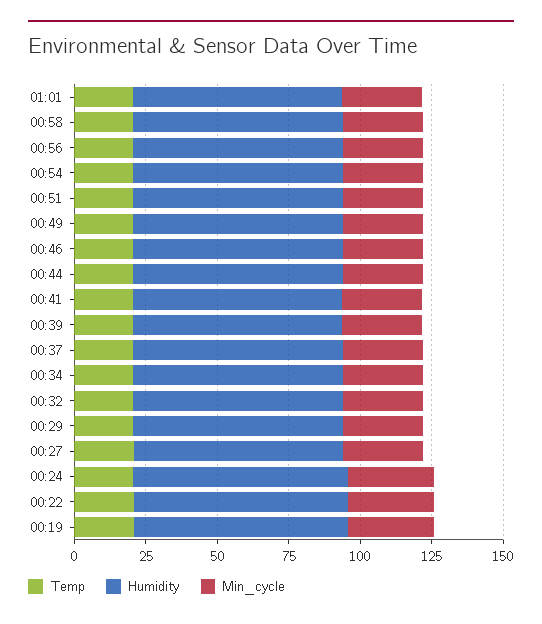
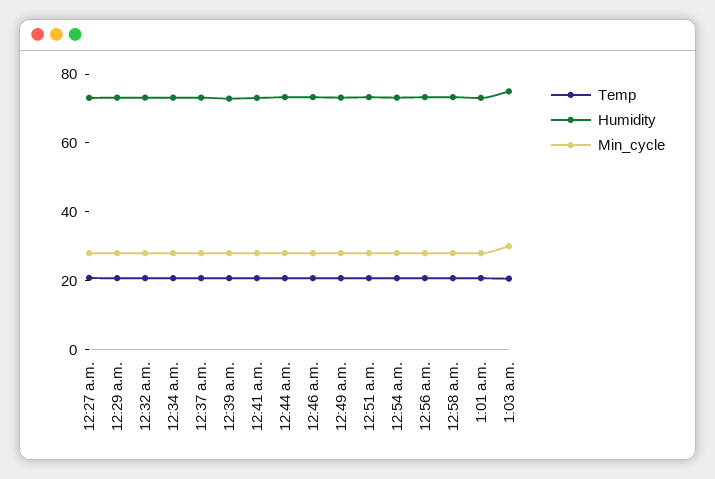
Temp, 00:24: 20 -> none
Humidity, 00:24: 75 -> none
Min_cycle, 00:24: 30 -> none
Temp, 00:22: 20 -> none
Humidity, 00:22: 75 -> none
Min_cycle, 00:22: 30 -> none
Temp, 00:19: 20 -> none
Humidity, 00:19: 75 -> none
Min_cycle, 00:19: 30 -> none
Temp, 1:03 a.m.: none -> 20
Humidity, 1:03 a.m.: none -> 75
Min_cycle, 1:03 a.m.: none -> 30

